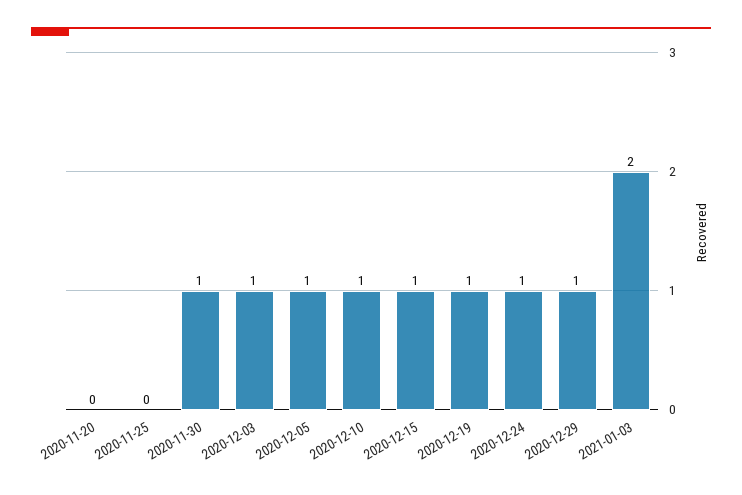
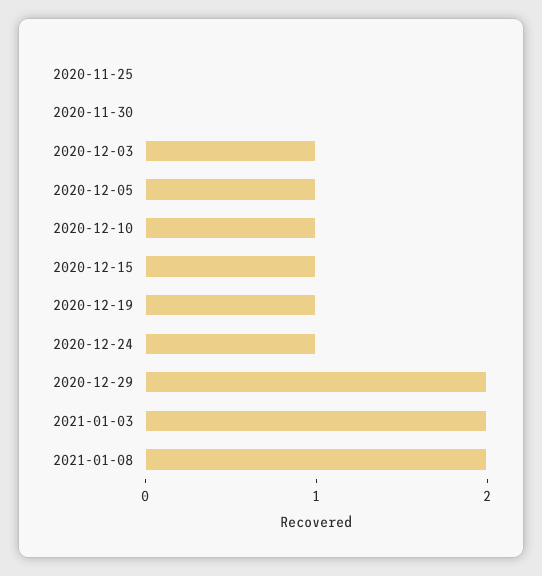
2020-11-20: 0 -> none
2020-11-30: 1 -> 0
2020-12-29: 1 -> 2
2021-01-08: none -> 2

